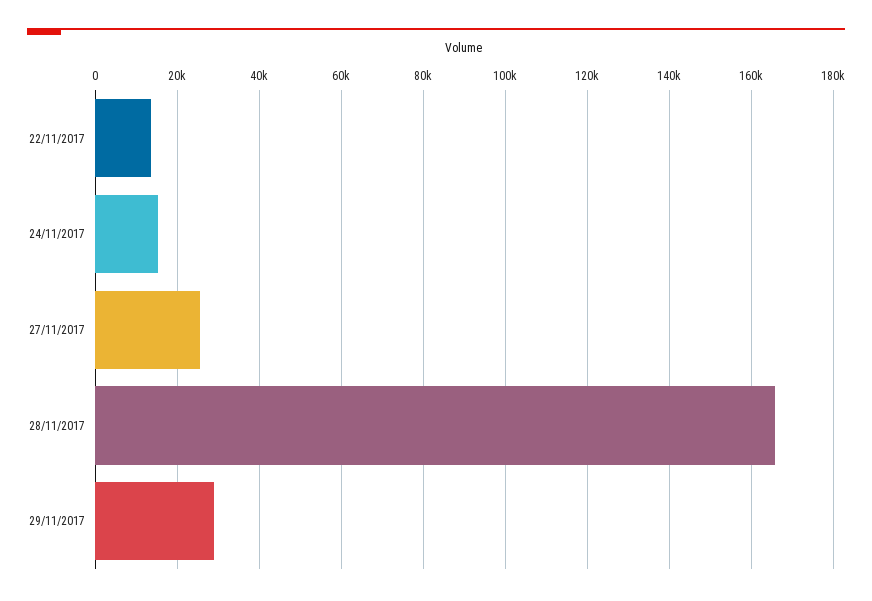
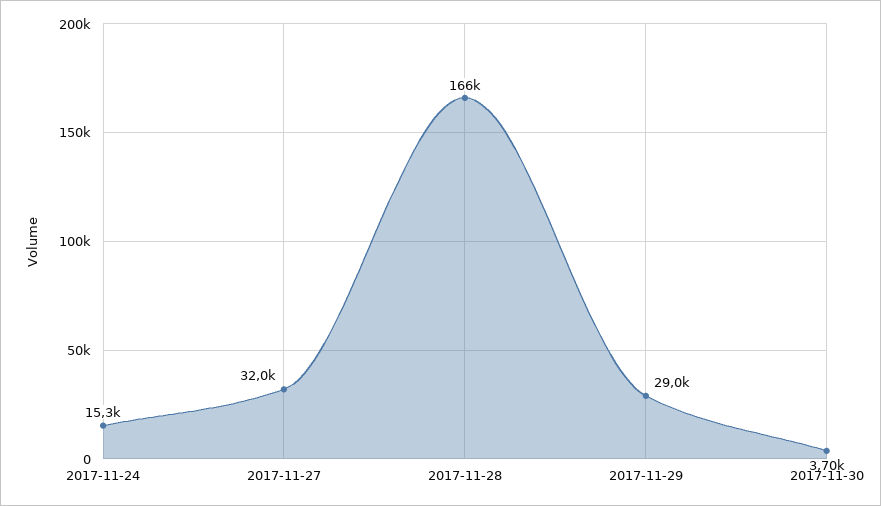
22/11/2017: 14000 -> none
27/11/2017: 26000 -> 32000
2017-11-30: none -> 3700

